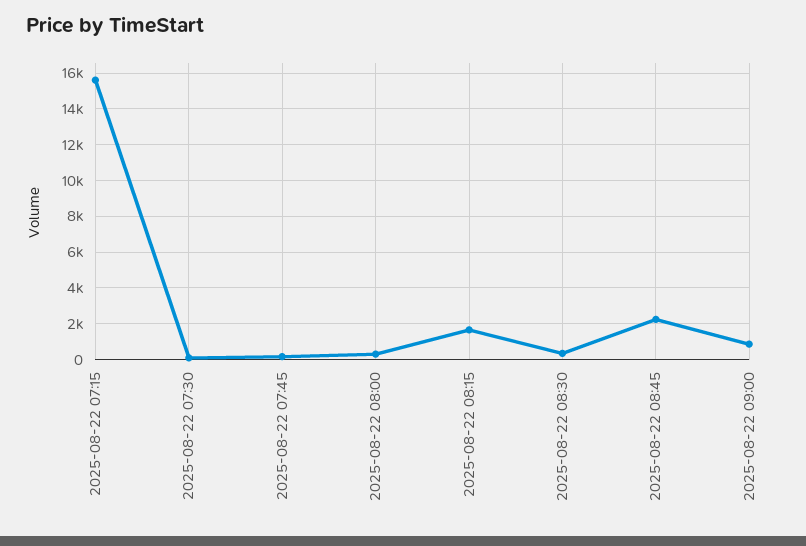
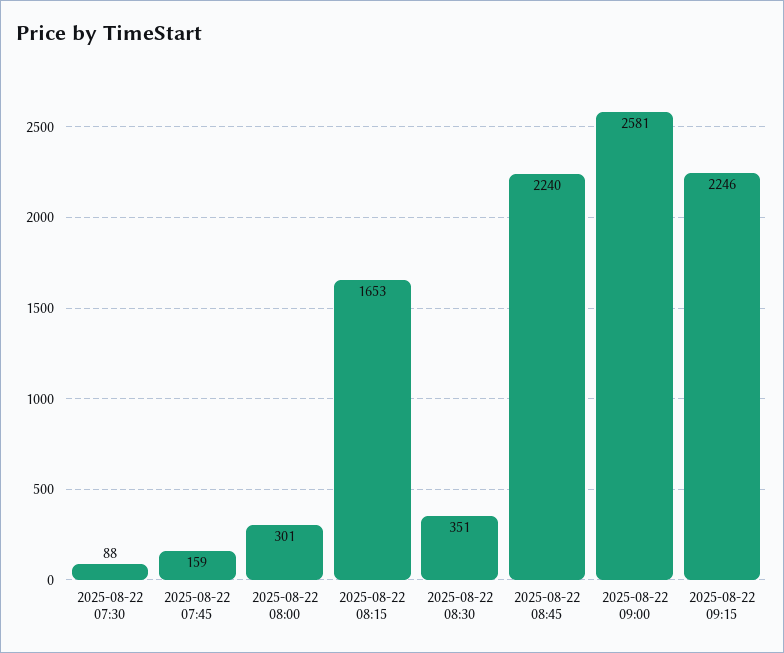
2025-08-22 07:15: 15500 -> none
2025-08-22 09:00: 1000 -> 2581
2025-08-22 09:15: none -> 2246

